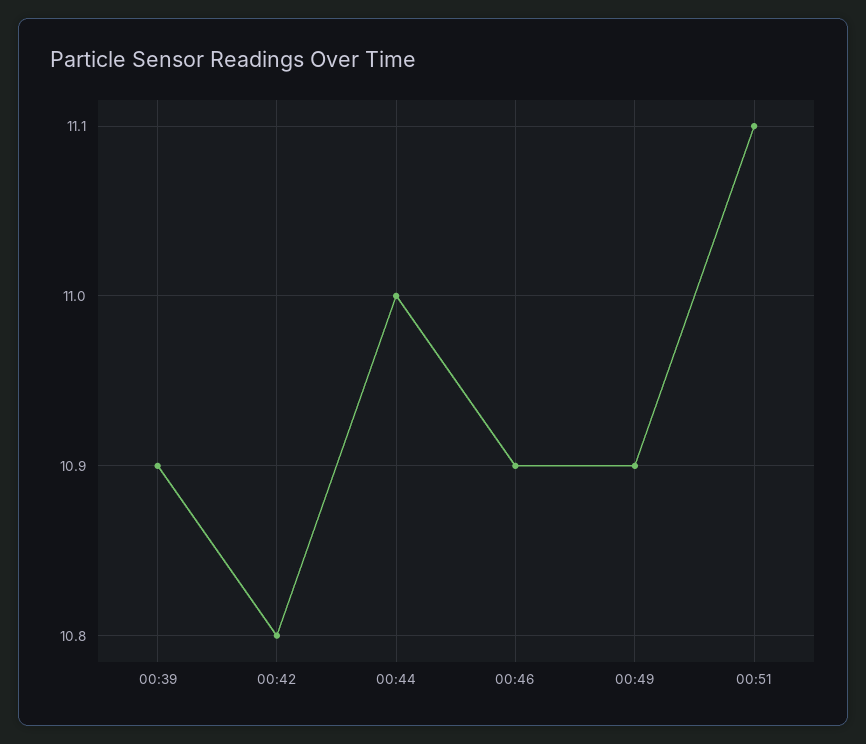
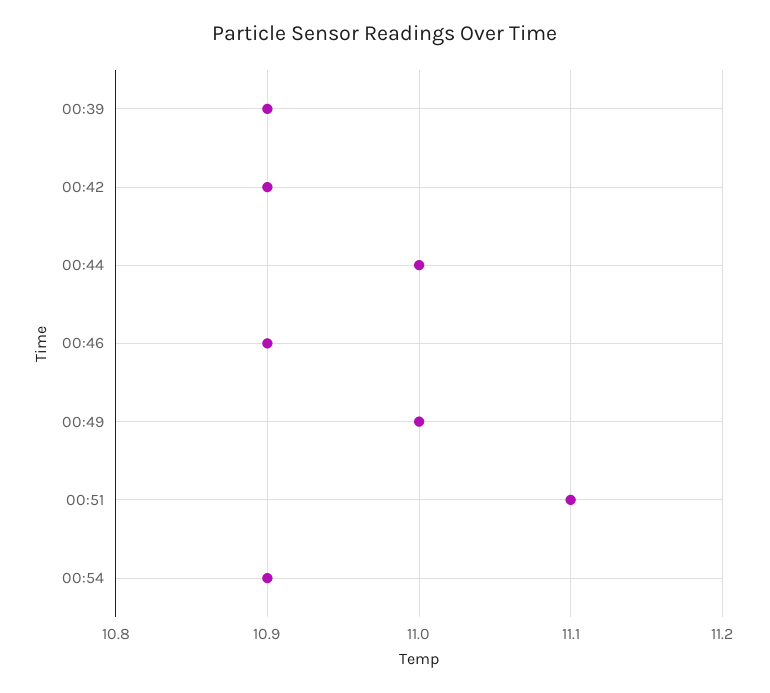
00:42: 10.8 -> 10.9
00:49: 10.9 -> 11
00:54: none -> 10.9

